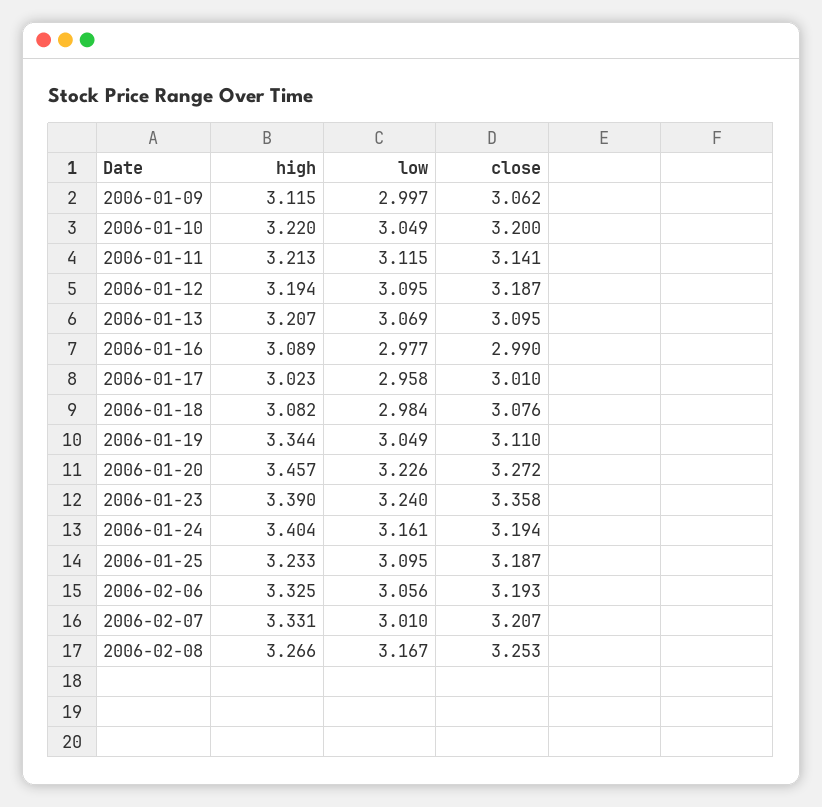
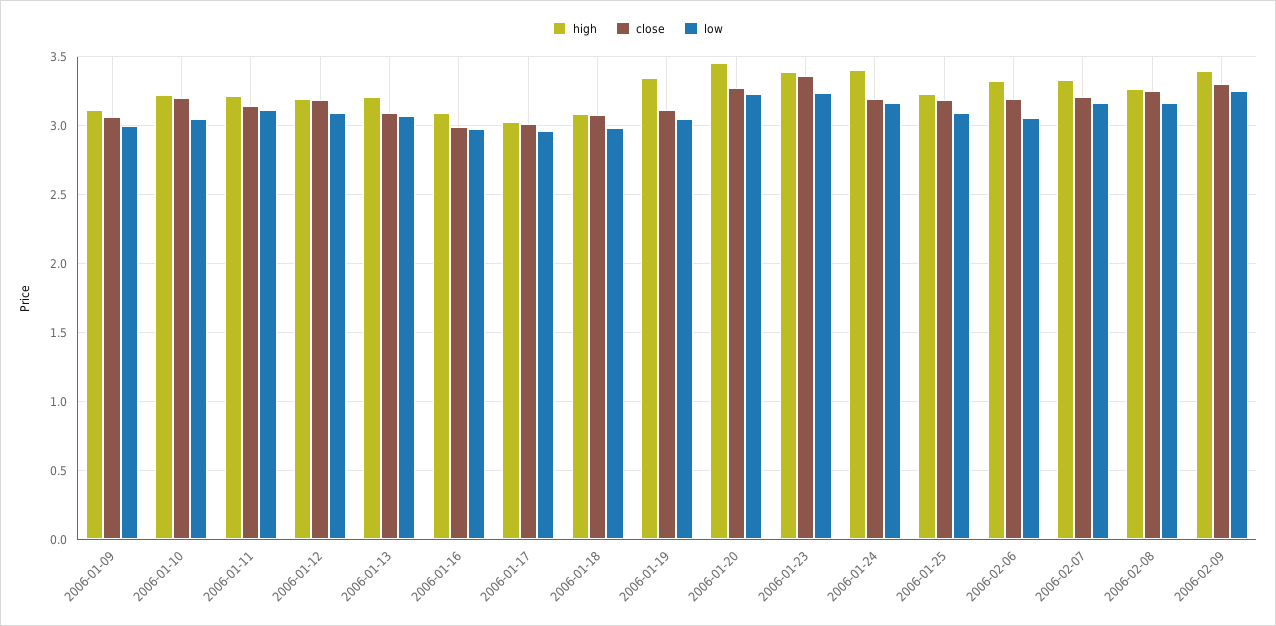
low, 2006-02-07: 3.01 -> 3.15
high, 2006-02-09: none -> 3.4
close, 2006-02-09: none -> 3.3
low, 2006-02-09: none -> 3.25

